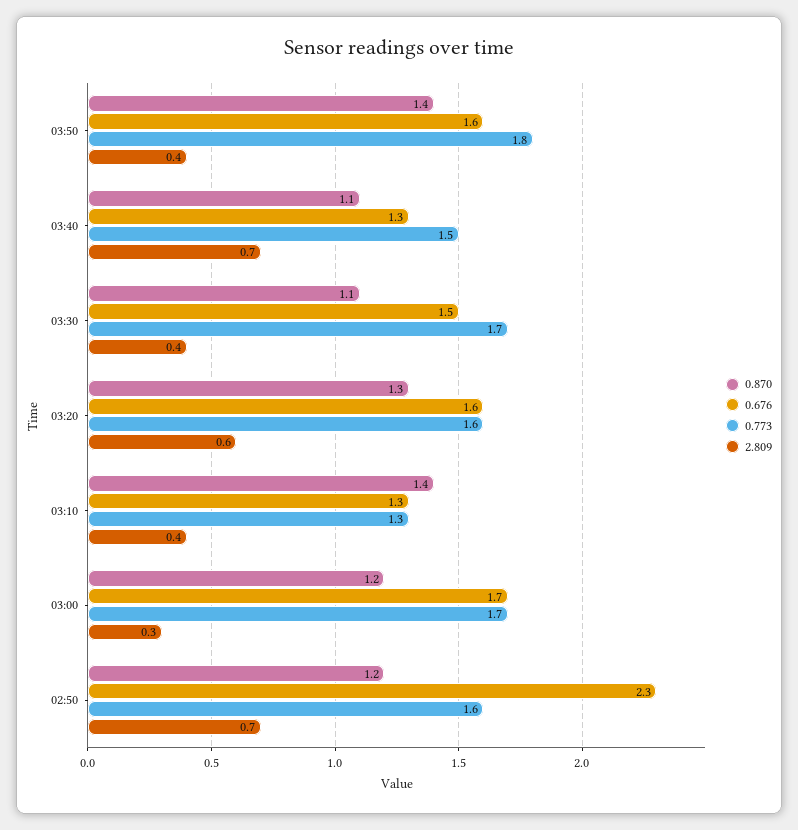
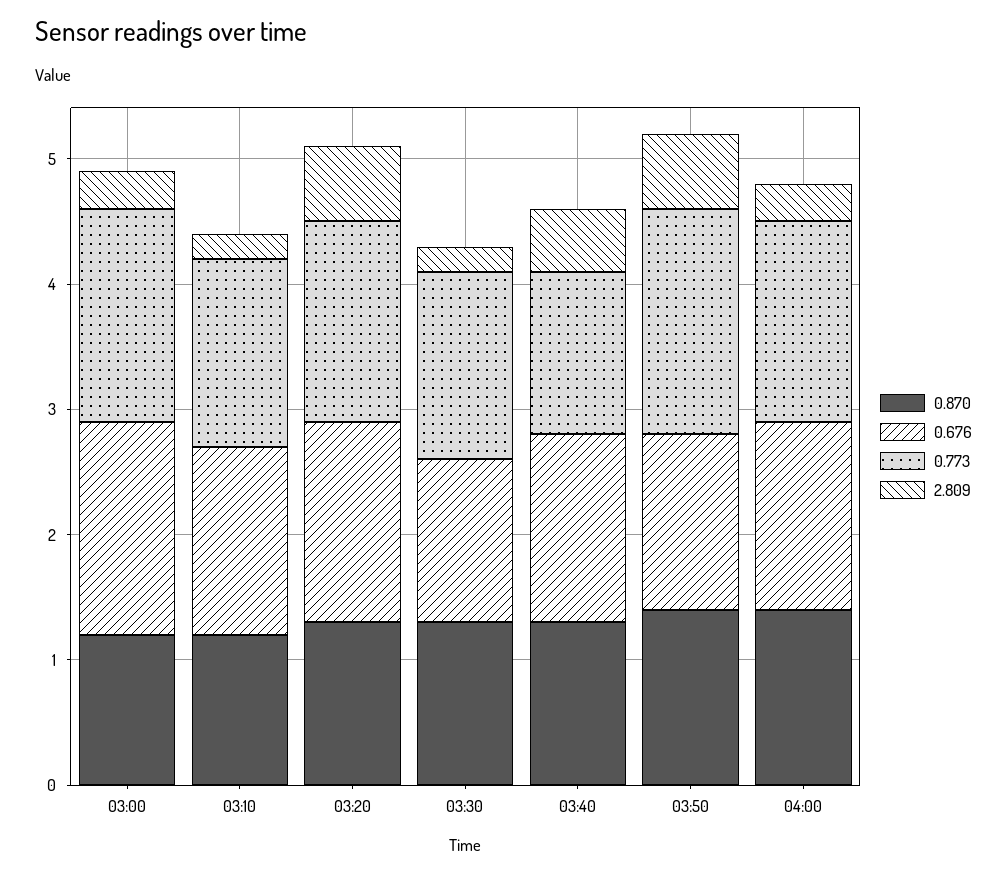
0.676, 03:50: 1.6 -> 1.4
2.809, 03:50: 0.4 -> 0.6
0.870, 03:40: 1.1 -> 1.3
0.676, 03:40: 1.3 -> 1.5
0.773, 03:40: 1.5 -> 1.3
2.809, 03:40: 0.7 -> 0.5
0.870, 03:30: 1.1 -> 1.3
0.676, 03:30: 1.5 -> 1.3
0.773, 03:30: 1.7 -> 1.5
2.809, 03:30: 0.4 -> 0.2
0.870, 03:10: 1.4 -> 1.2
0.676, 03:10: 1.3 -> 1.5
0.773, 03:10: 1.3 -> 1.5
2.809, 03:10: 0.4 -> 0.2
0.870, 02:50: 1.2 -> none
0.676, 02:50: 2.3 -> none
0.773, 02:50: 1.6 -> none
2.809, 02:50: 0.7 -> none
0.870, 04:00: none -> 1.4
0.676, 04:00: none -> 1.5
0.773, 04:00: none -> 1.6
2.809, 04:00: none -> 0.3

